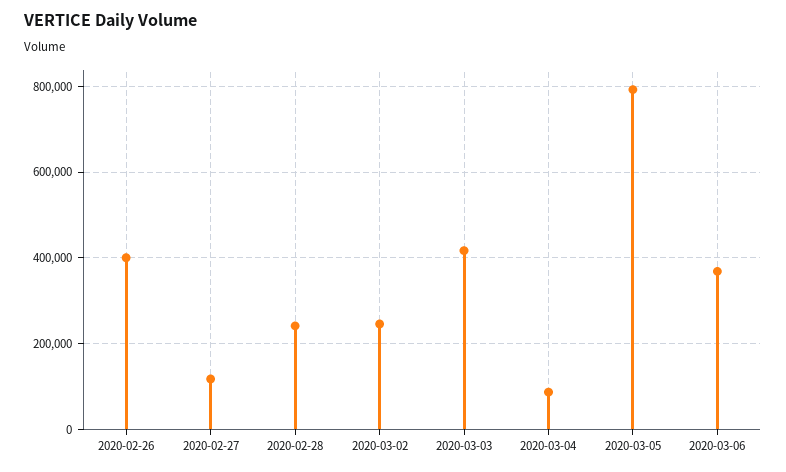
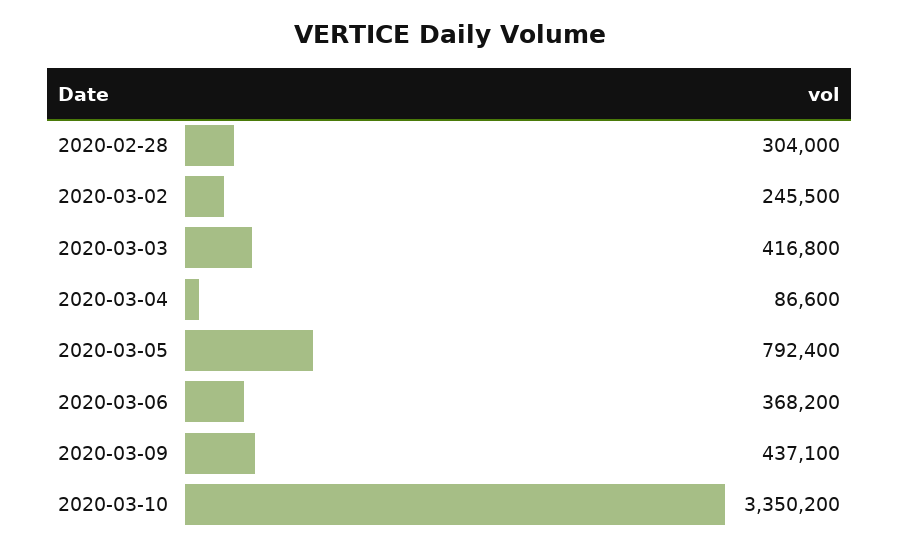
2020-02-26: 400000 -> none
2020-02-27: 120000 -> none
2020-02-28: 240000 -> 304000
2020-03-09: none -> 437100
2020-03-10: none -> 3350200

